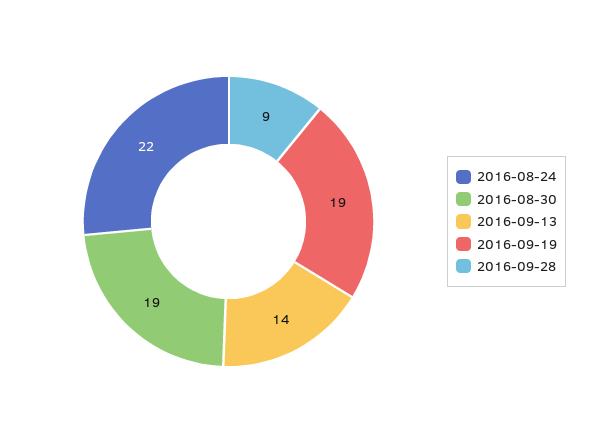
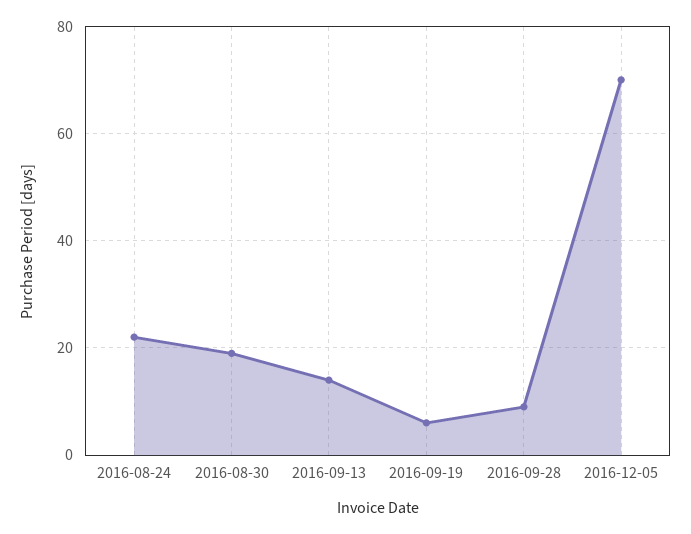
2016-09-19: 19 -> 5
2016-12-05: none -> 70

